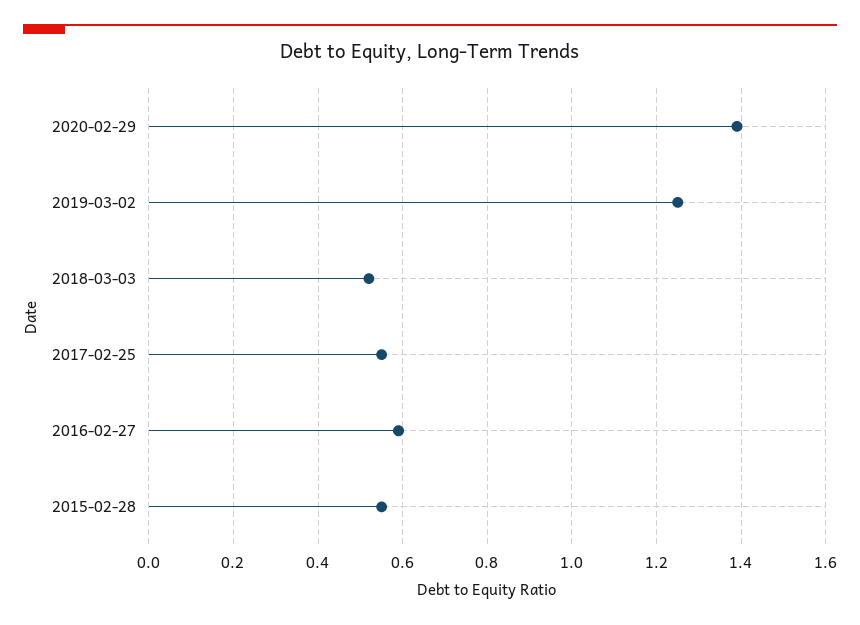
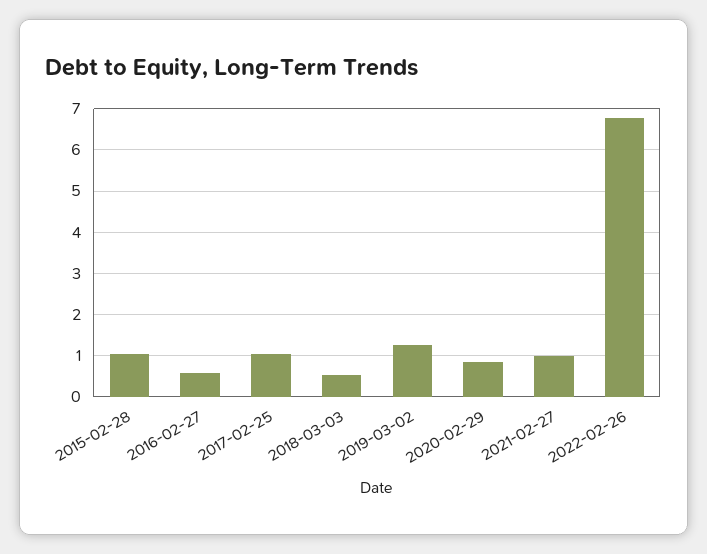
2020-02-29: 1.4 -> 0.8
2017-02-25: 0.55 -> 1
2015-02-28: 0.55 -> 1
2021-02-27: none -> 1
2022-02-26: none -> 6.8

